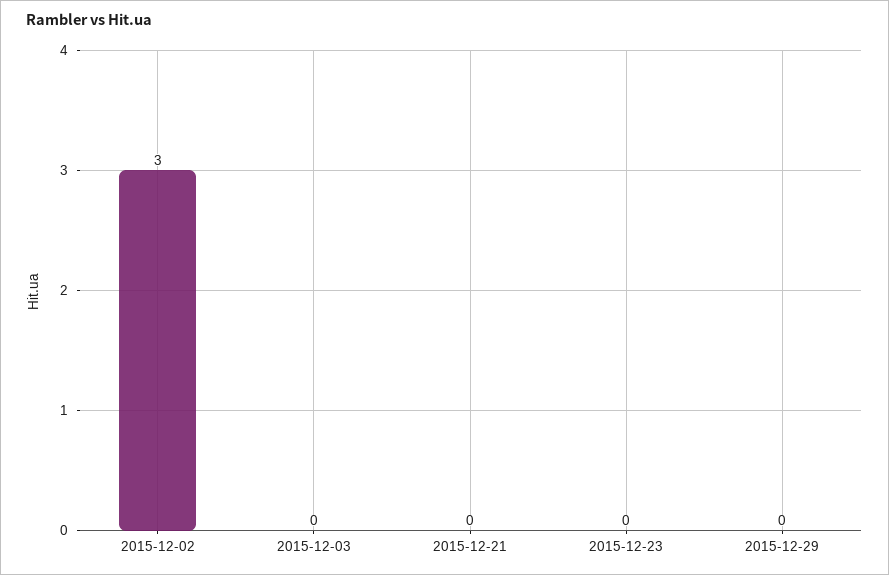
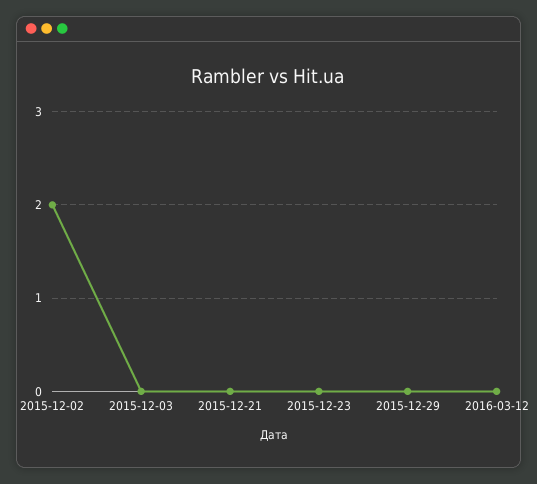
2015-12-02: 3 -> 2
2016-03-12: none -> 0

